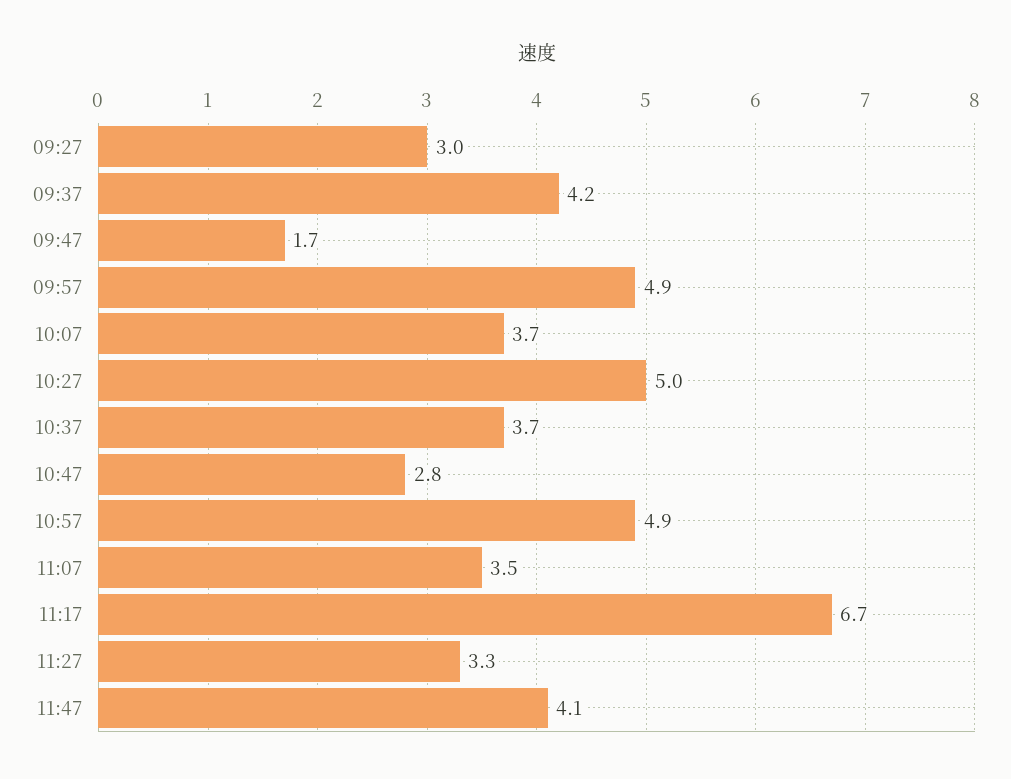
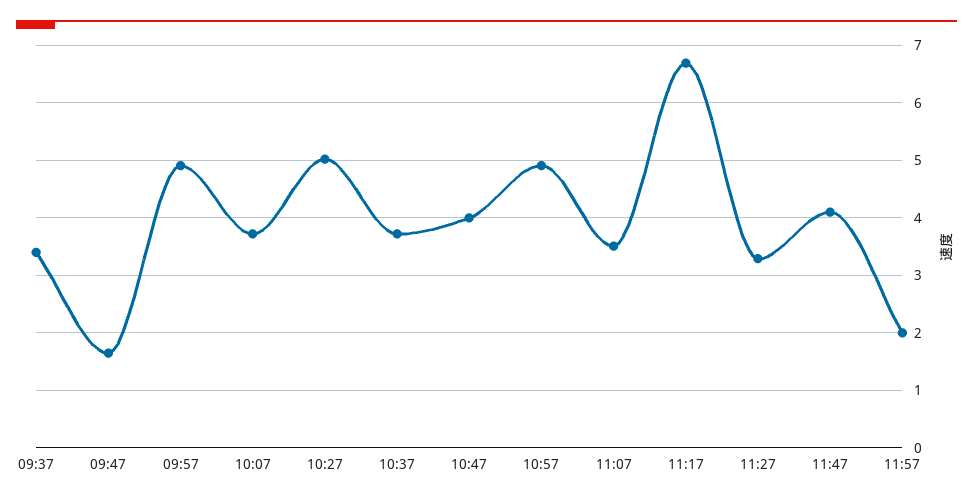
09:27: 3 -> none
09:37: 4.2 -> 3.4
10:47: 2.8 -> 4
11:57: none -> 2

